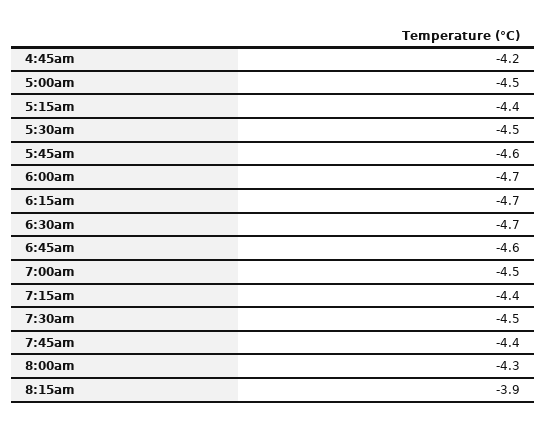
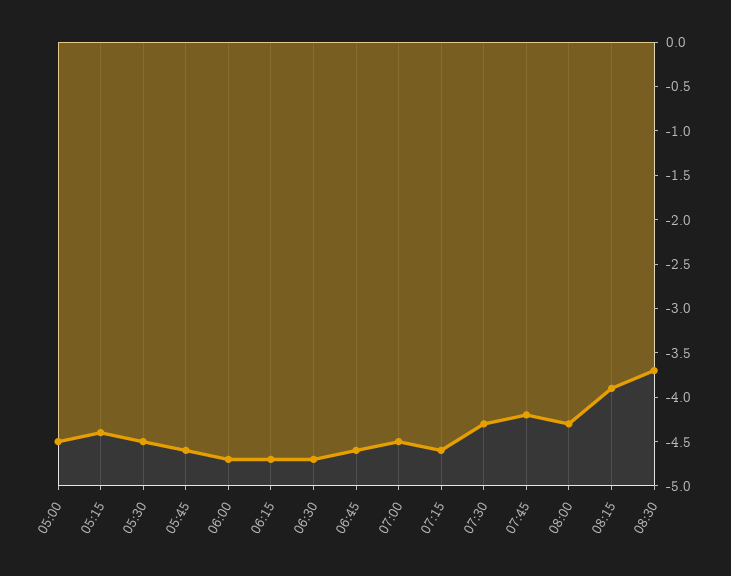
4:45am: -4.2 -> none
7:15am: -4.4 -> -4.6
7:30am: -4.5 -> -4.3
7:45am: -4.4 -> -4.2
08:30: none -> -3.7

